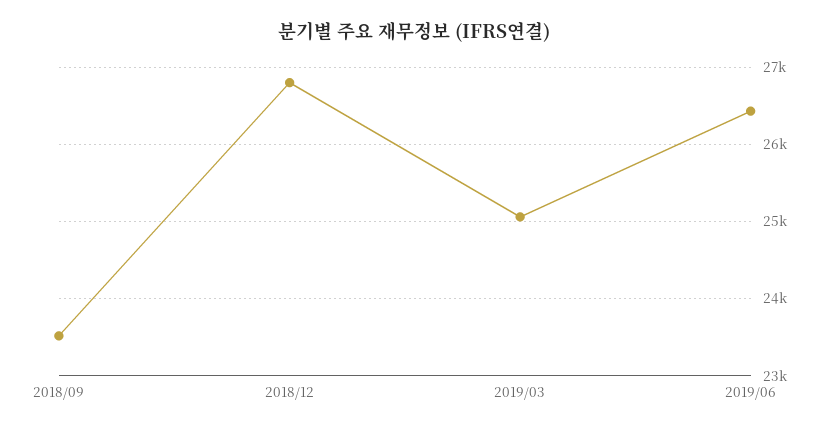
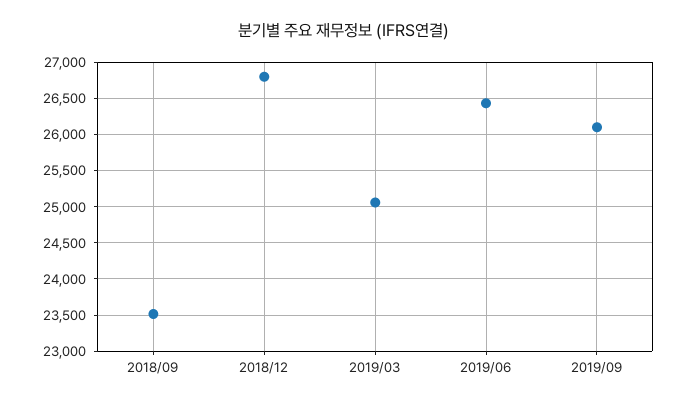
2019/09: none -> 26100

